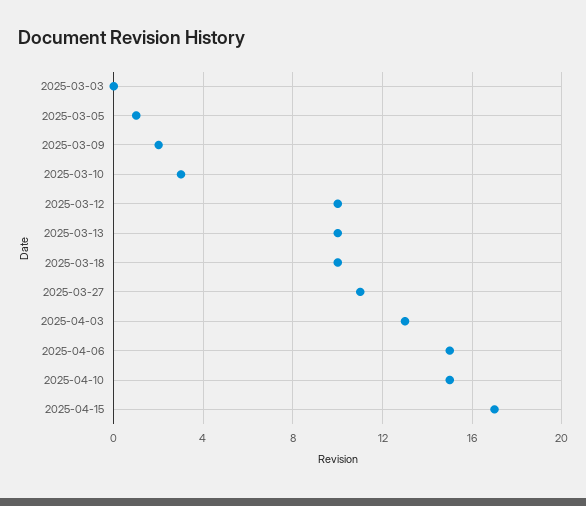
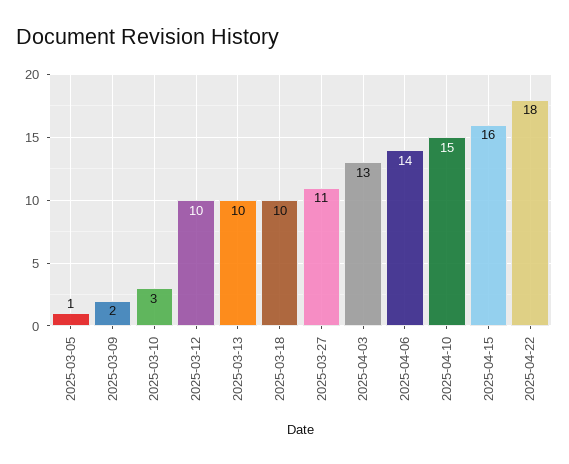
2025-03-03: 0 -> none
2025-04-06: 15 -> 14
2025-04-15: 17 -> 16
2025-04-22: none -> 18

